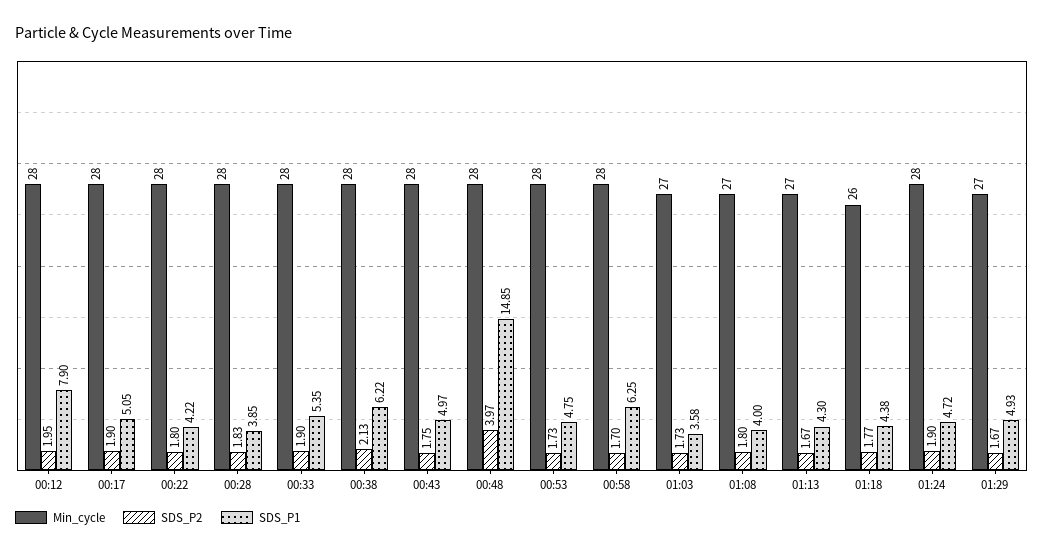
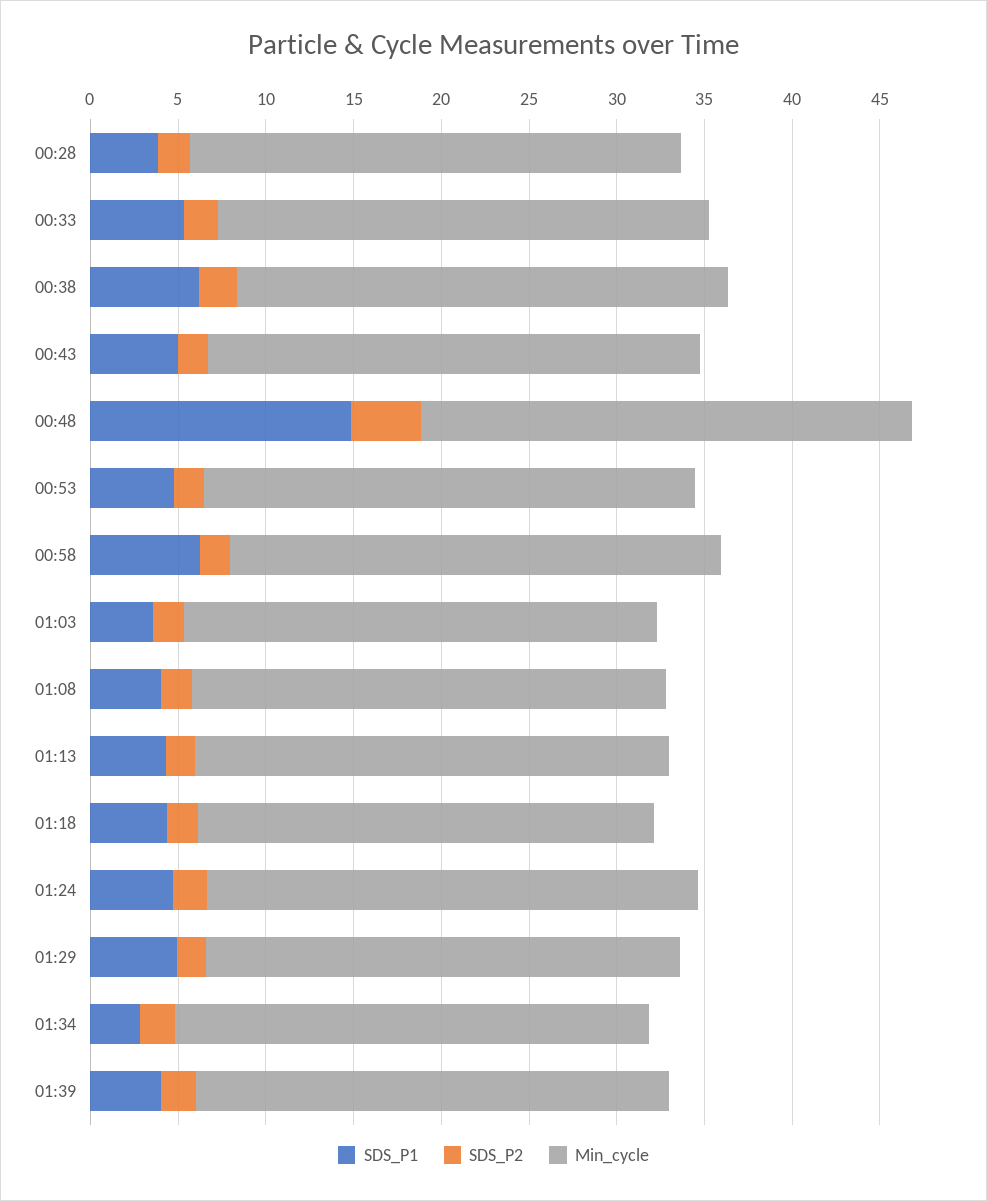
Min_cycle, 00:12: 28 -> none
SDS_P2, 00:12: 1.95 -> none
SDS_P1, 00:12: 7.9 -> none
Min_cycle, 00:17: 28 -> none
SDS_P2, 00:17: 1.9 -> none
SDS_P1, 00:17: 5.05 -> none
Min_cycle, 00:22: 28 -> none
SDS_P2, 00:22: 1.8 -> none
SDS_P1, 00:22: 4.22 -> none
SDS_P1, 01:34: none -> 3
SDS_P2, 01:34: none -> 2
Min_cycle, 01:34: none -> 27
SDS_P1, 01:39: none -> 4
SDS_P2, 01:39: none -> 2
Min_cycle, 01:39: none -> 27

